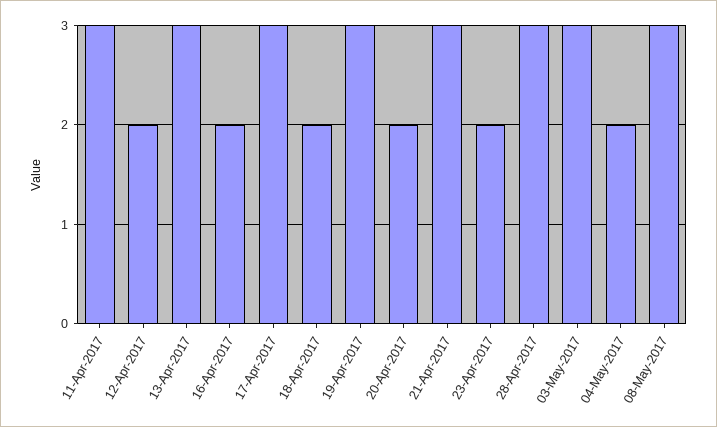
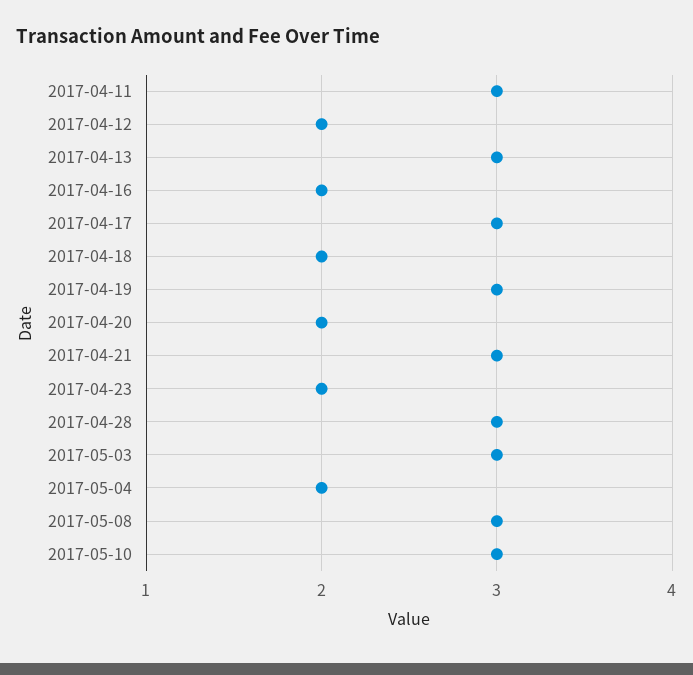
2017-05-10: none -> 3

